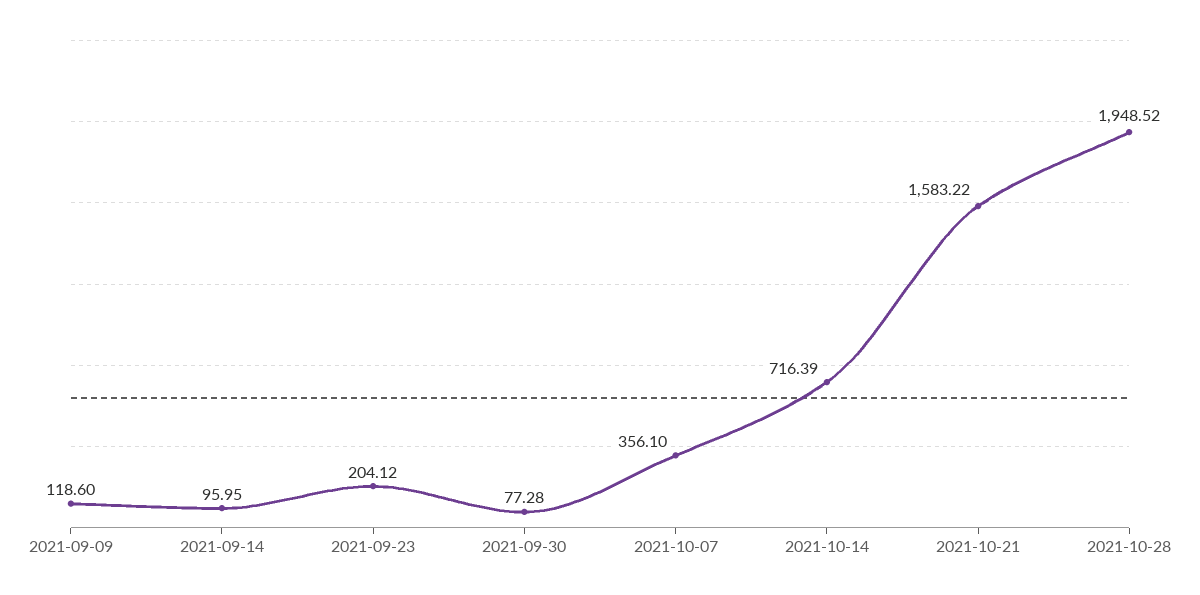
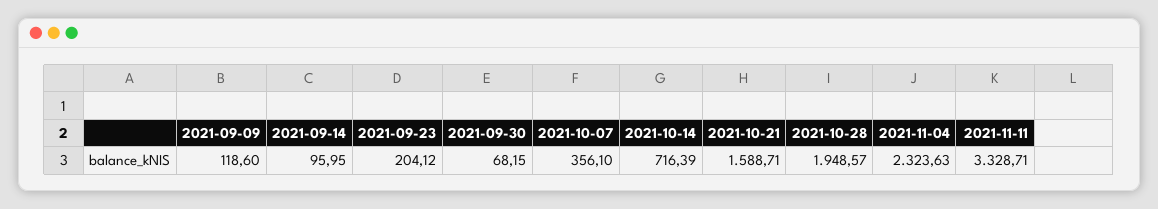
2021-09-30: 77.28 -> 68.15
2021-10-21: 1583.22 -> 1588.71
2021-10-28: 1948.52 -> 1948.57
2021-11-04: none -> 2323.63
2021-11-11: none -> 3328.71

